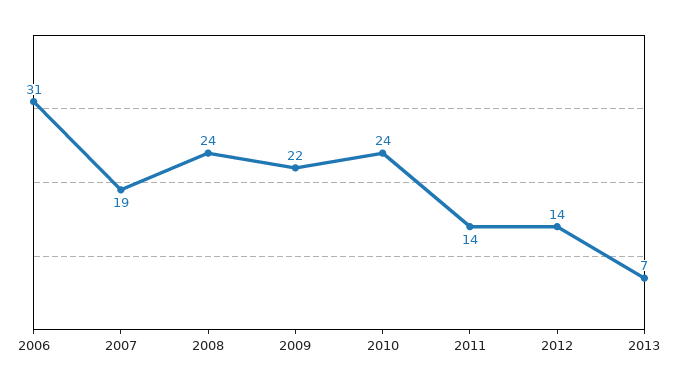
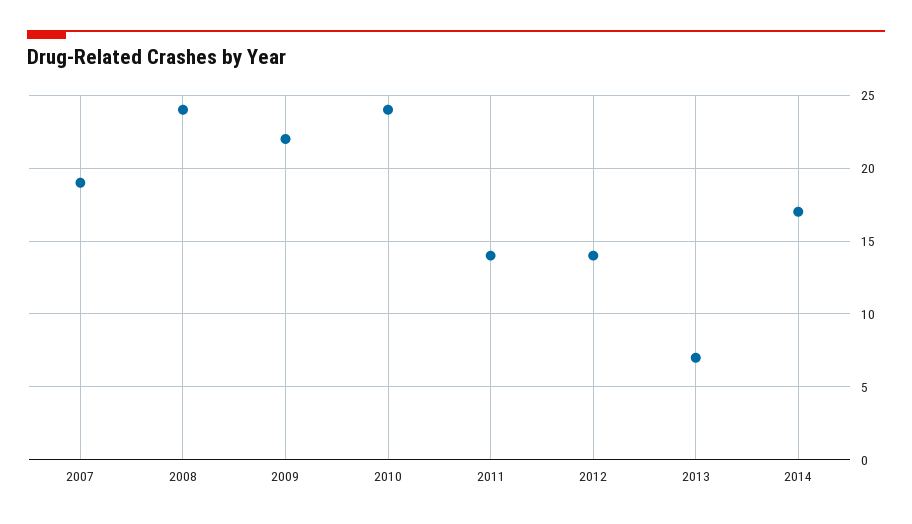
2006: 31 -> none
2014: none -> 17

